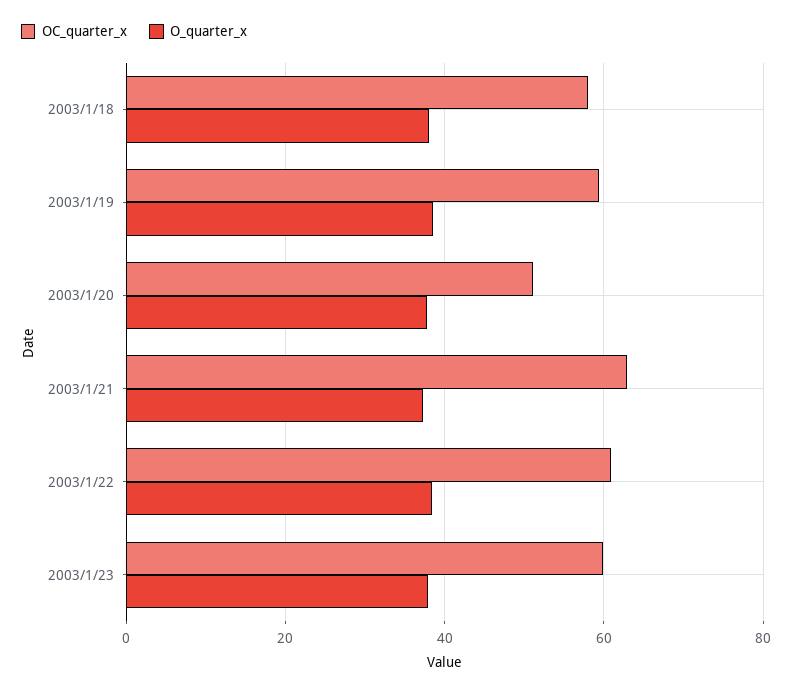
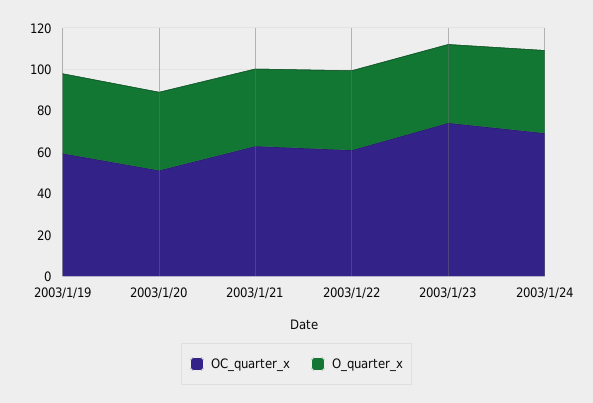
OC_quarter_x, 2003/1/18: 58 -> none
O_quarter_x, 2003/1/18: 38 -> none
OC_quarter_x, 2003/1/23: 60 -> 75
OC_quarter_x, 2003/1/24: none -> 70
O_quarter_x, 2003/1/24: none -> 40

